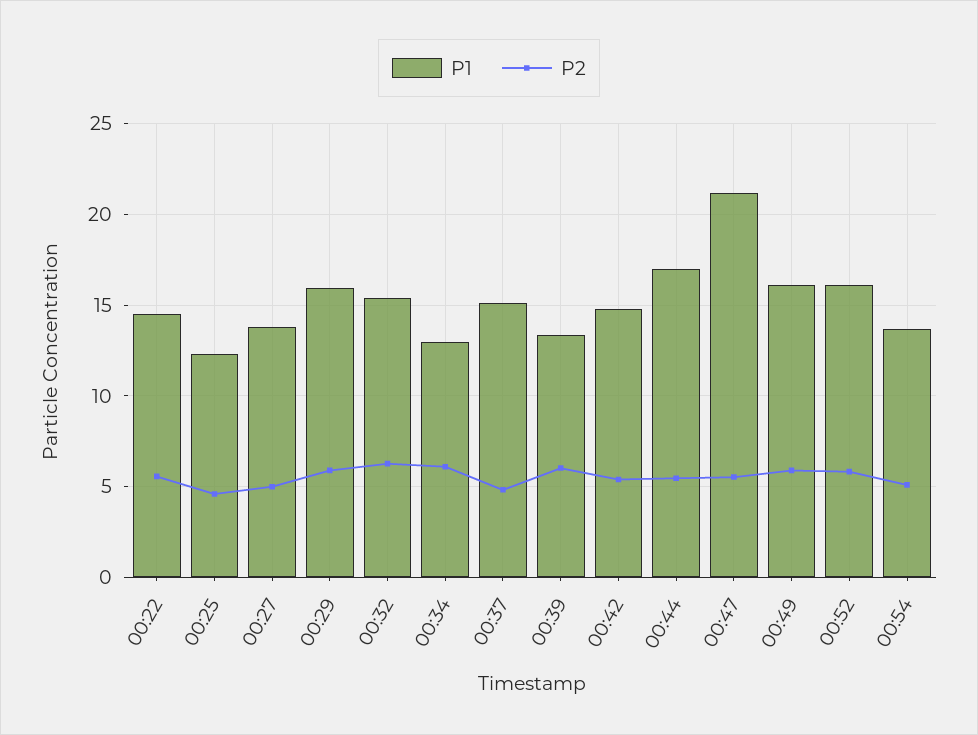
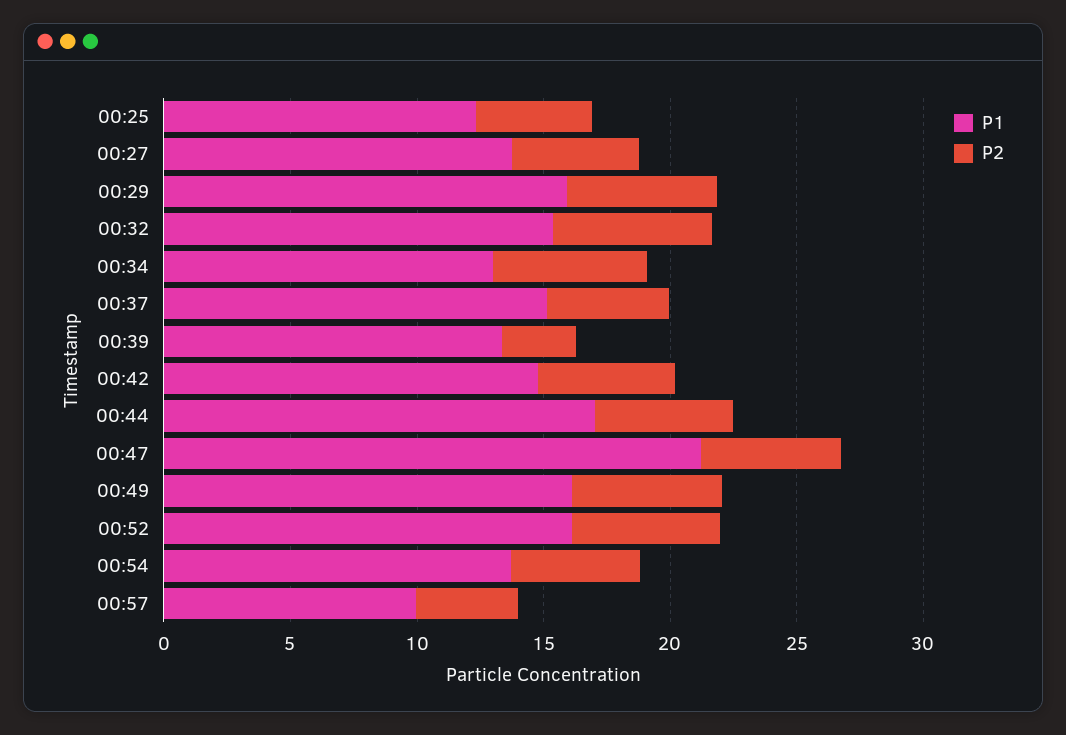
P1, 00:22: 14.5 -> none
P2, 00:22: 5.5 -> none
P2, 00:39: 6 -> 3
P1, 00:57: none -> 10
P2, 00:57: none -> 4

